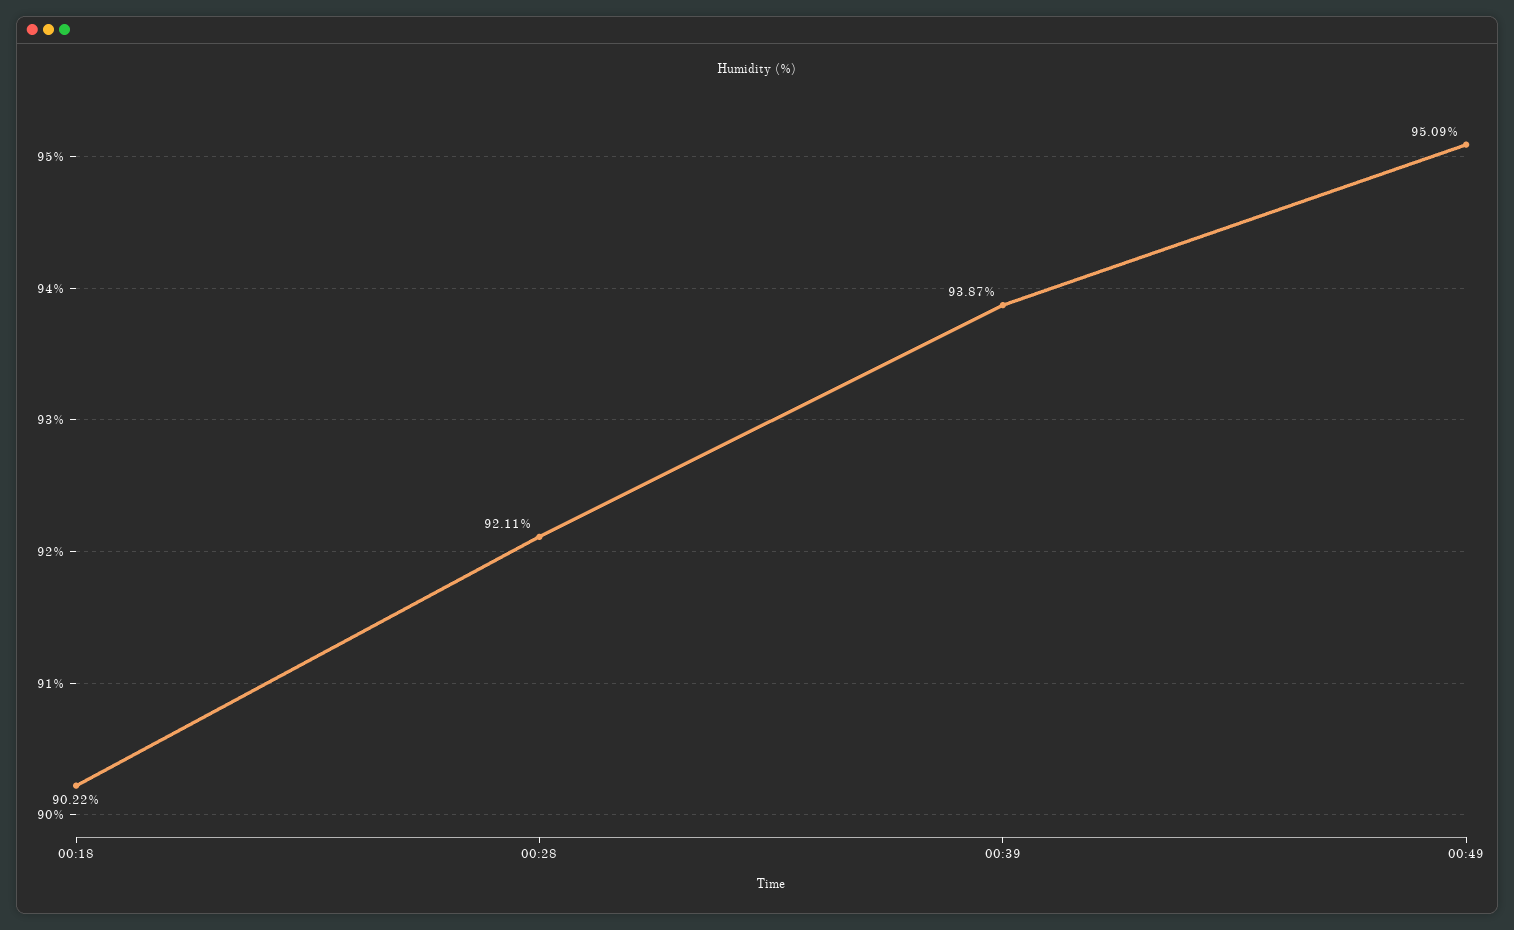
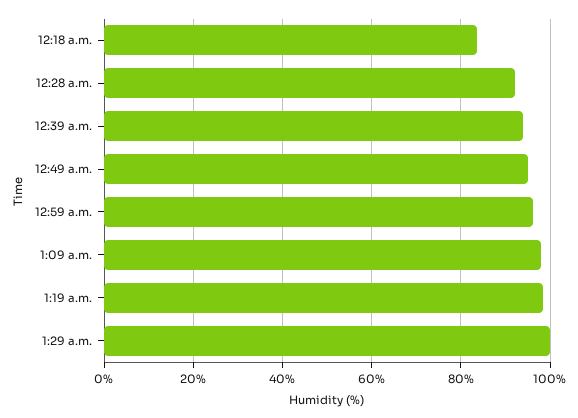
00:18: 90.22 -> 84
12:59 a.m.: none -> 96
1:09 a.m.: none -> 98
1:19 a.m.: none -> 98
1:29 a.m.: none -> 100

